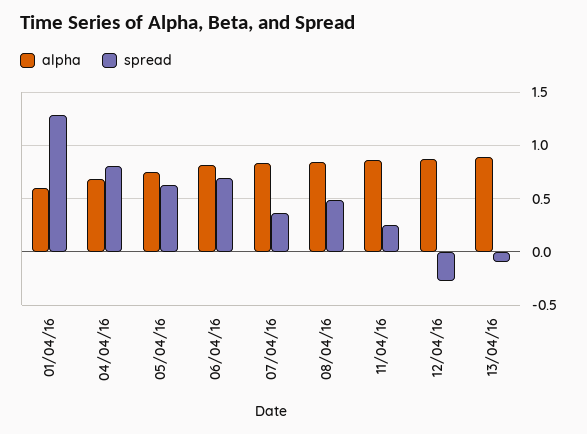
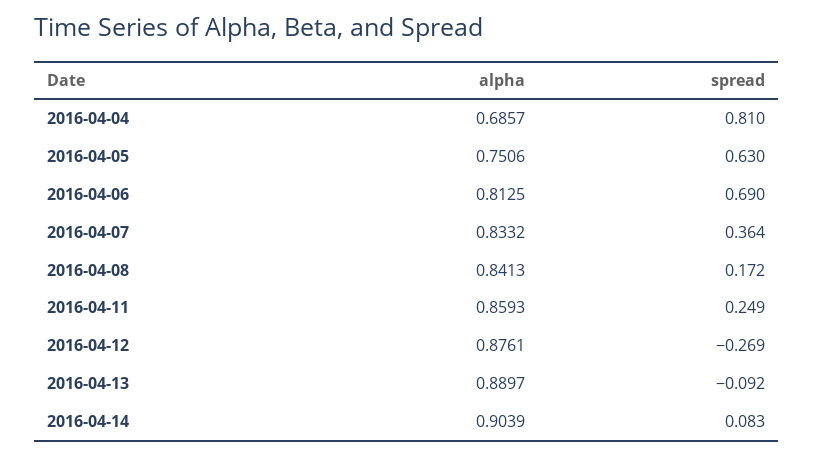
alpha, 01/04/16: 0.6 -> none
spread, 01/04/16: 1.3 -> none
spread, 08/04/16: 0.5 -> 0.172
alpha, 2016-04-14: none -> 0.9039
spread, 2016-04-14: none -> 0.083

